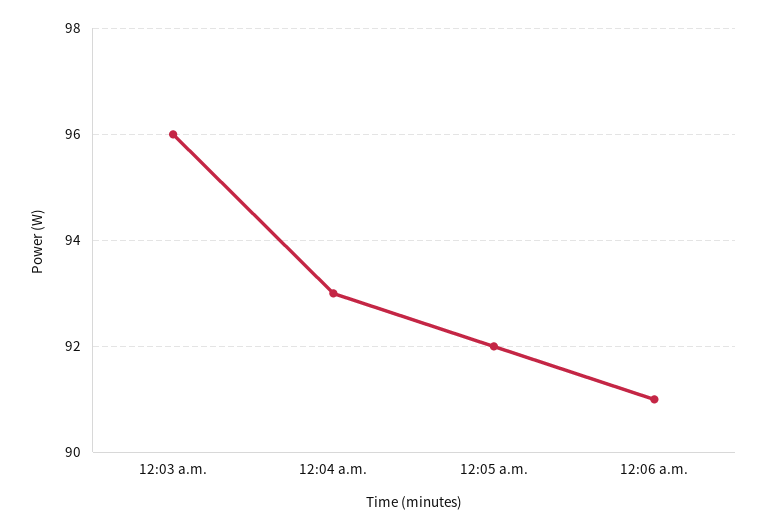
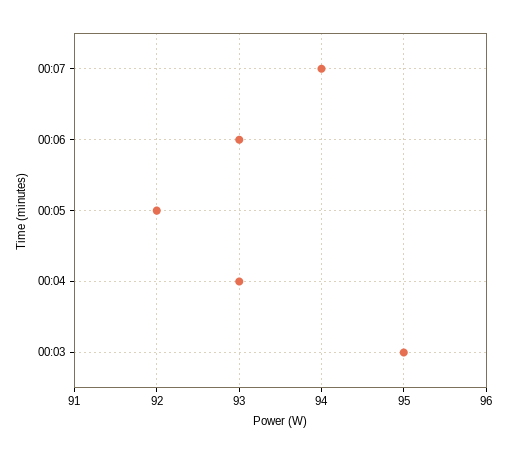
12:03 a.m.: 96 -> 95
12:06 a.m.: 91 -> 93
00:07: none -> 94

